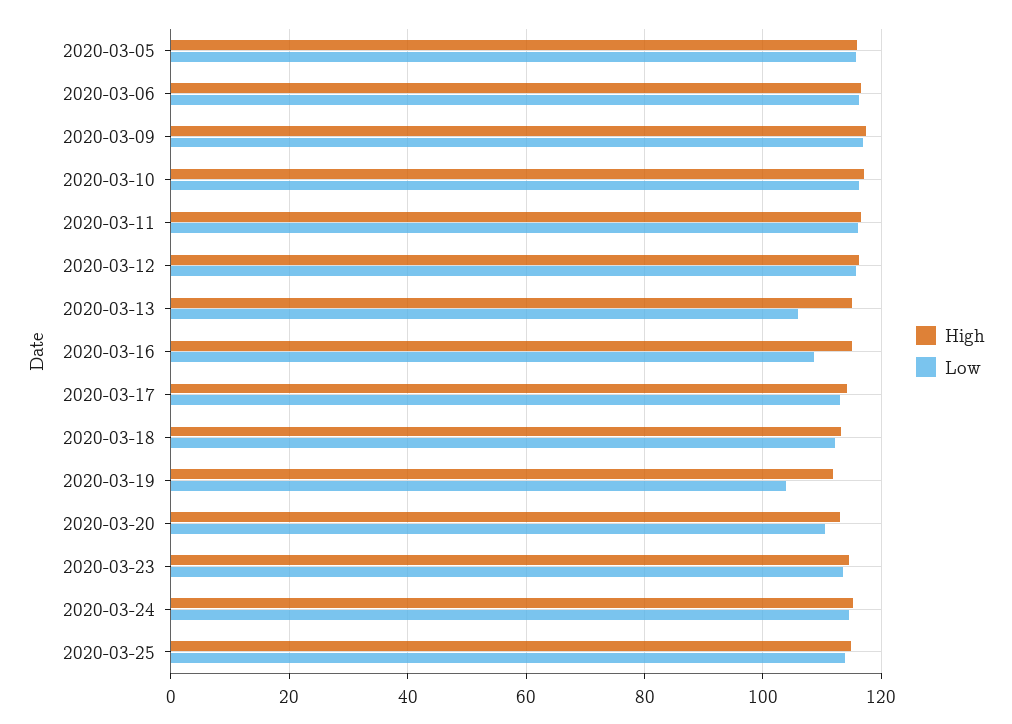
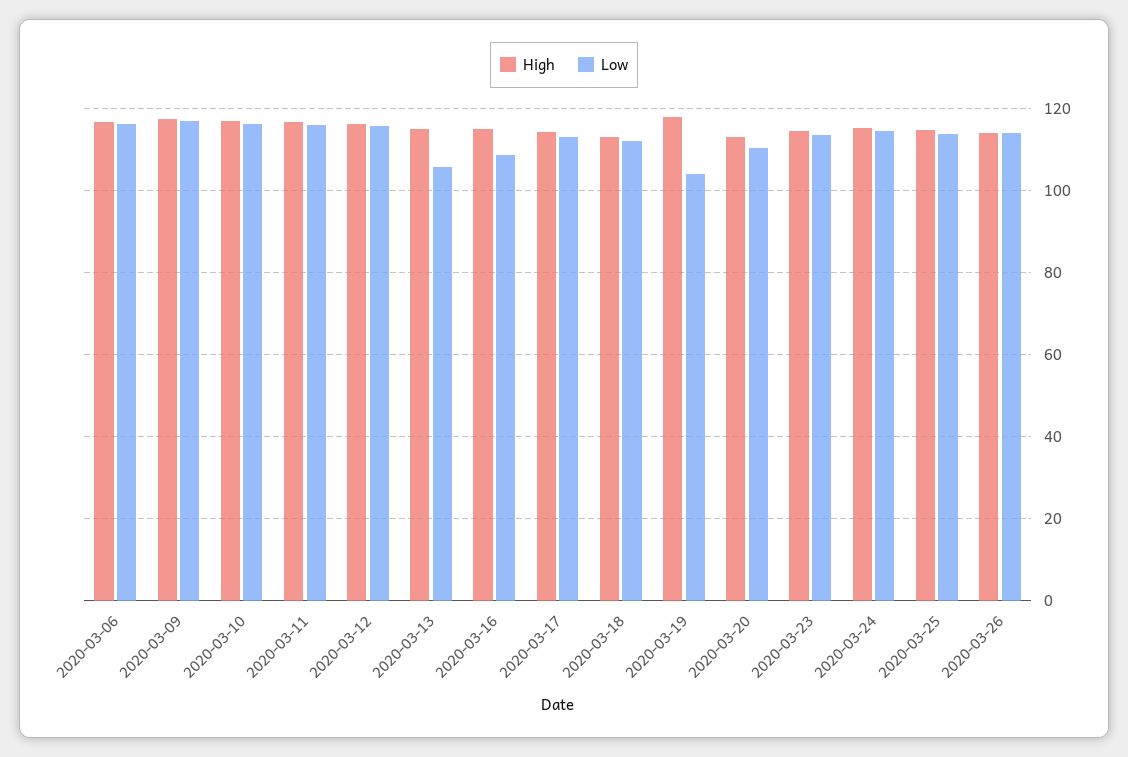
High, 2020-03-05: 116 -> none
Low, 2020-03-05: 116 -> none
High, 2020-03-19: 112 -> 118
High, 2020-03-26: none -> 114
Low, 2020-03-26: none -> 114

